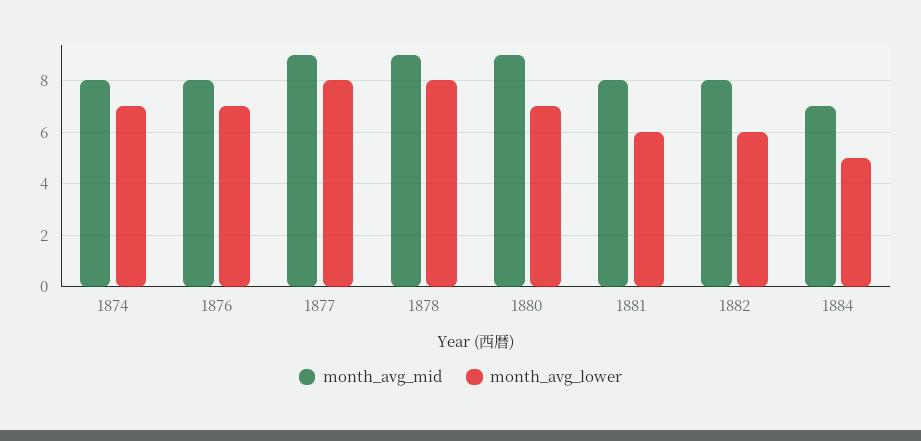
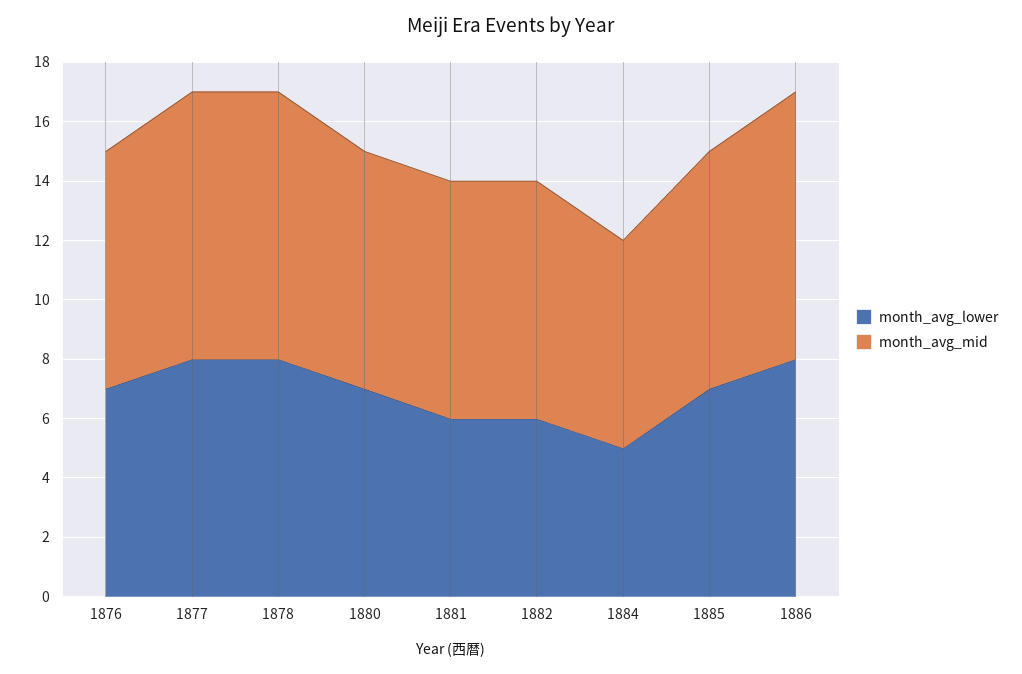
month_avg_mid, 1874: 8 -> none
month_avg_lower, 1874: 7 -> none
month_avg_mid, 1880: 9 -> 8
month_avg_lower, 1885: none -> 7
month_avg_mid, 1885: none -> 8
month_avg_lower, 1886: none -> 8
month_avg_mid, 1886: none -> 9

